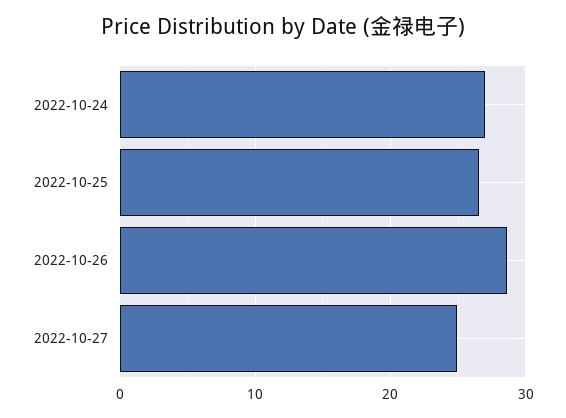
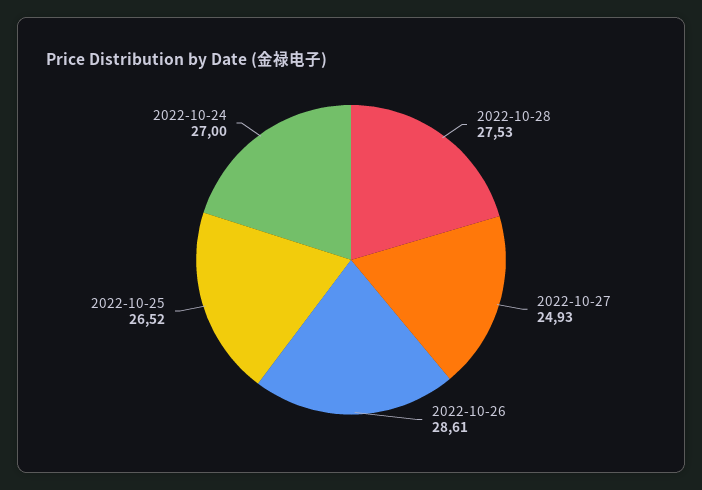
2022-10-28: none -> 27.53

